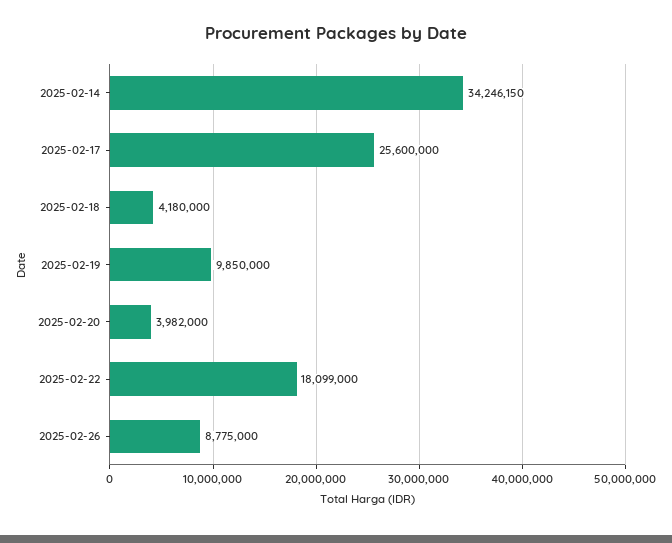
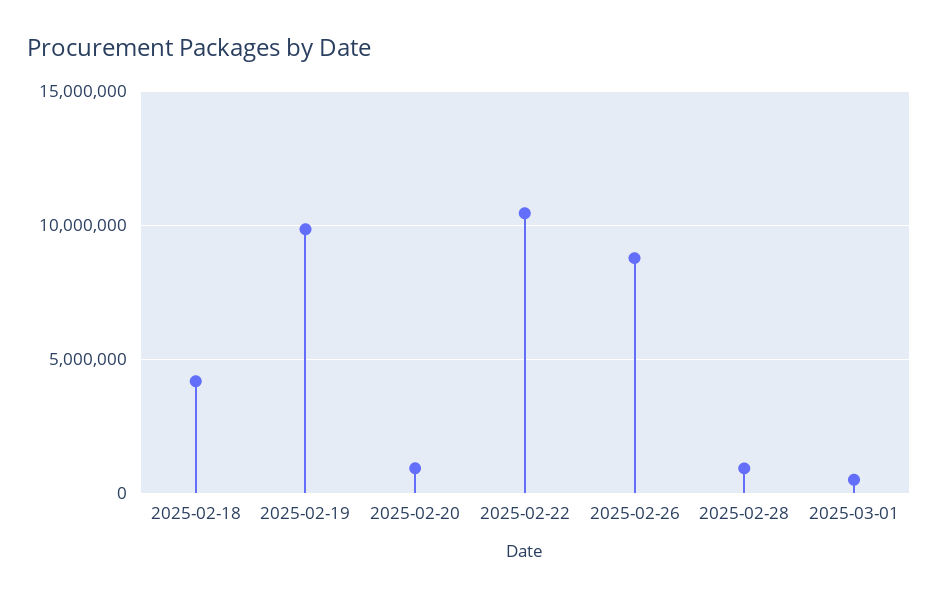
2025-02-14: 34246150 -> none
2025-02-17: 25600000 -> none
2025-02-20: 3982000 -> 1000000
2025-02-22: 18099000 -> 10500000
2025-02-28: none -> 1000000
2025-03-01: none -> 500000

